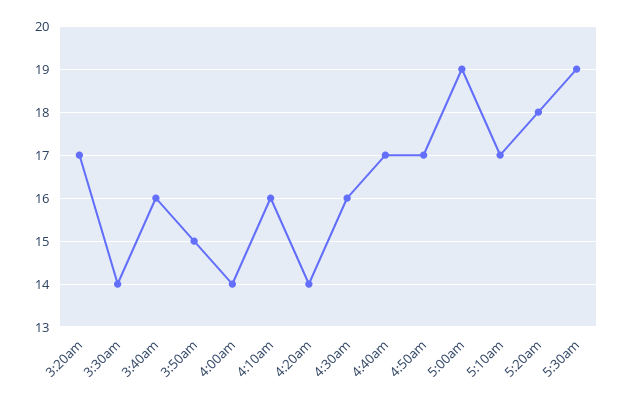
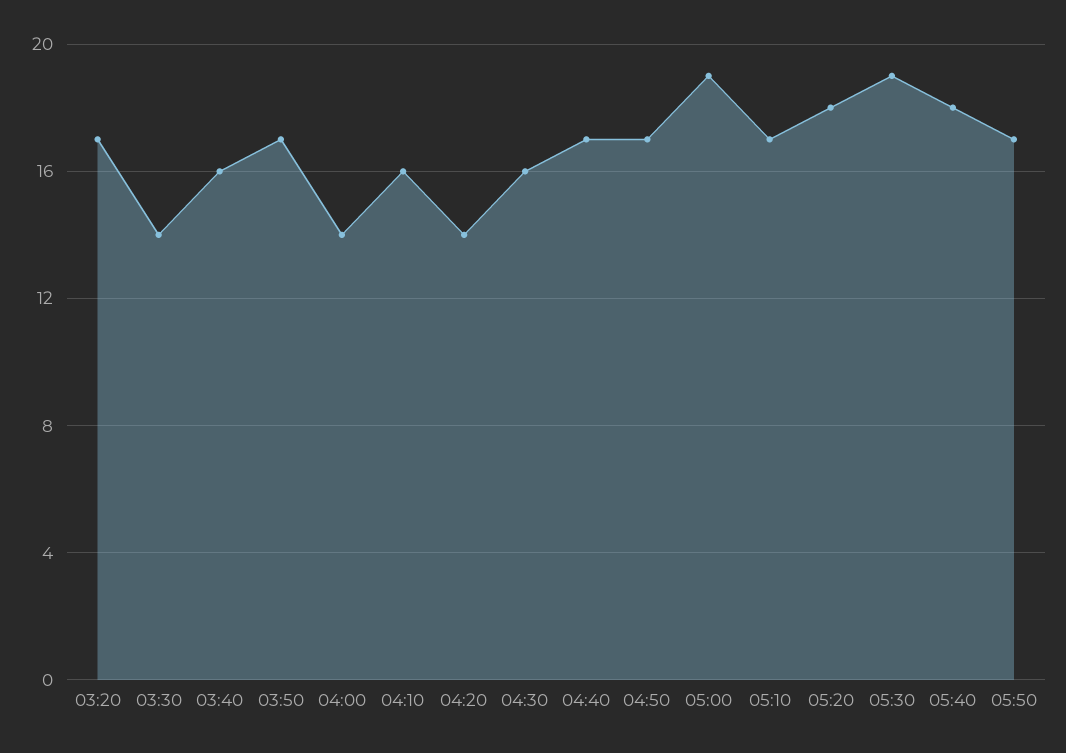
3:50am: 15 -> 17
05:40: none -> 18
05:50: none -> 17

